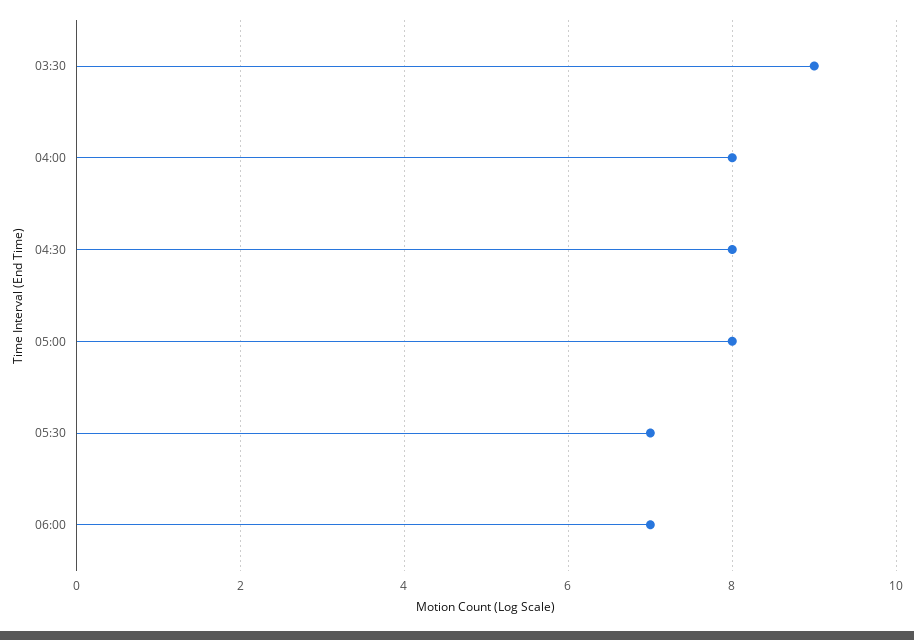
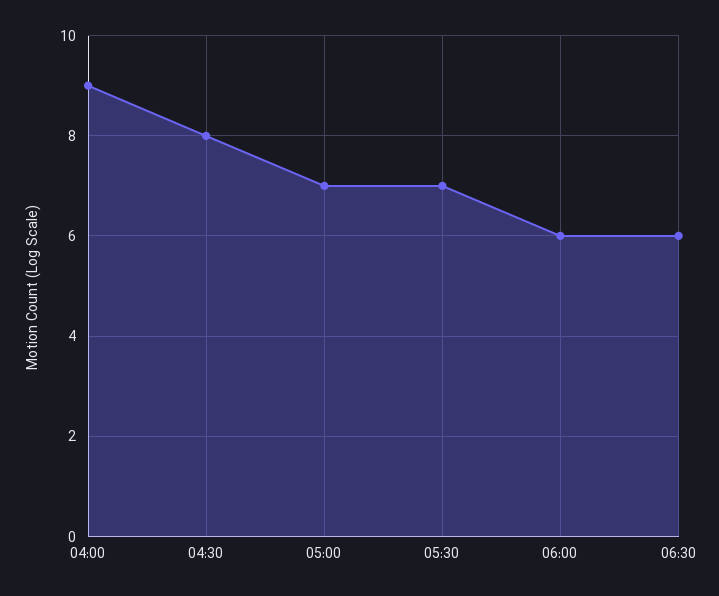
03:30: 9 -> none
04:00: 8 -> 9
05:00: 8 -> 7
06:00: 7 -> 6
06:30: none -> 6

